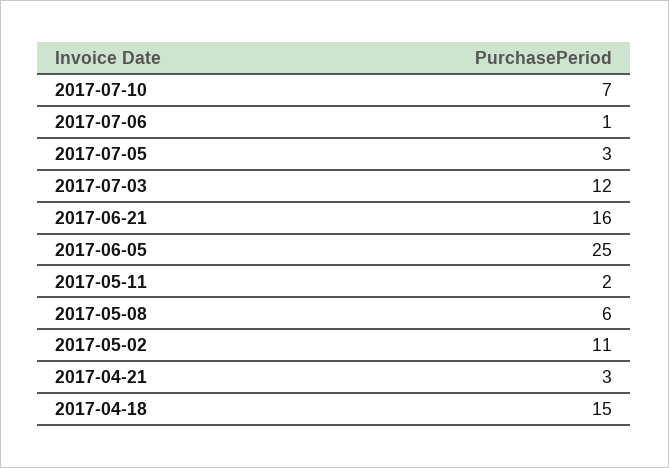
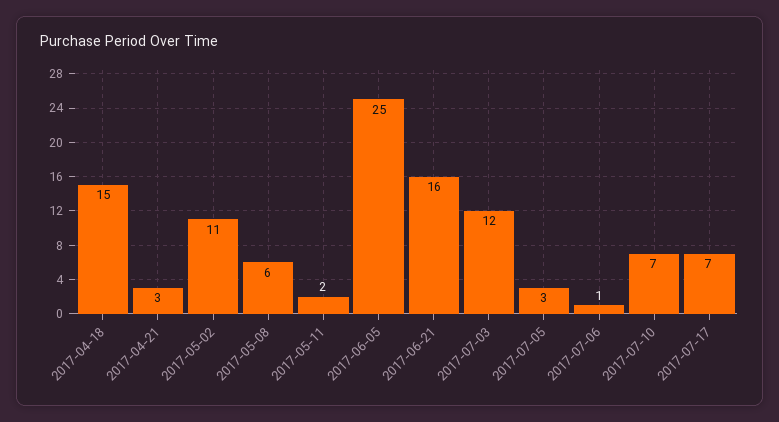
2017-07-17: none -> 7

